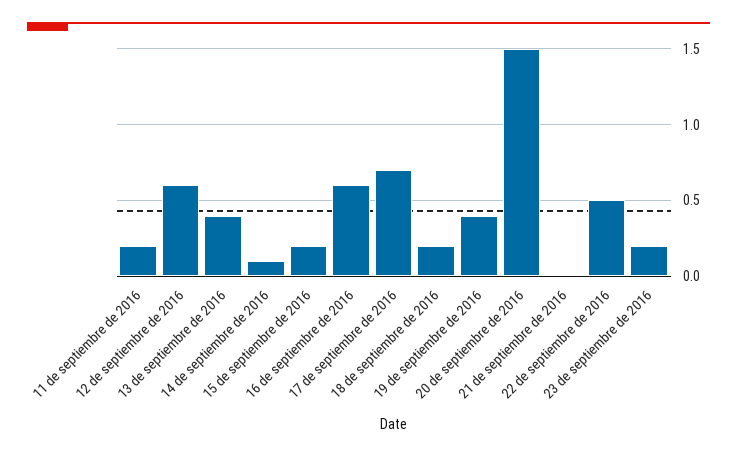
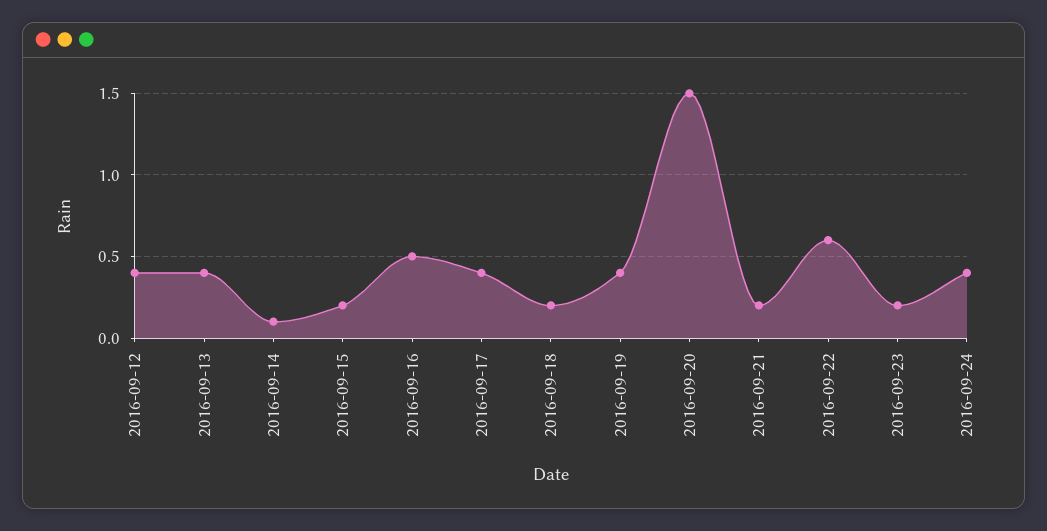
11 de septiembre de 2016: 0.2 -> none
12 de septiembre de 2016: 0.6 -> 0.4
16 de septiembre de 2016: 0.6 -> 0.5
17 de septiembre de 2016: 0.7 -> 0.4
21 de septiembre de 2016: 0 -> 0.2
22 de septiembre de 2016: 0.5 -> 0.6
2016-09-24: none -> 0.4

